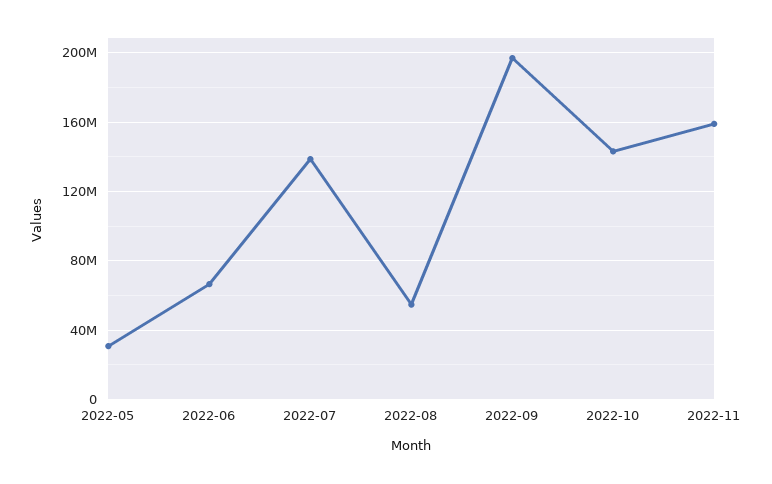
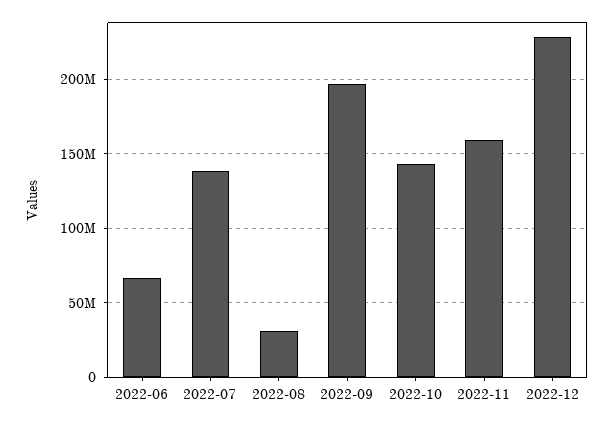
2022-05: 30000000 -> none
2022-08: 55000000 -> 30000000
2022-12: none -> 230000000

